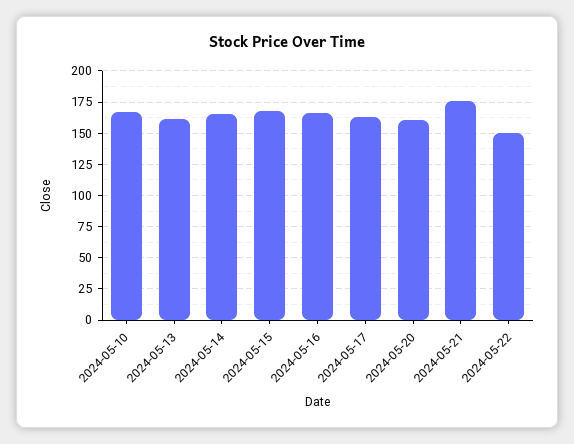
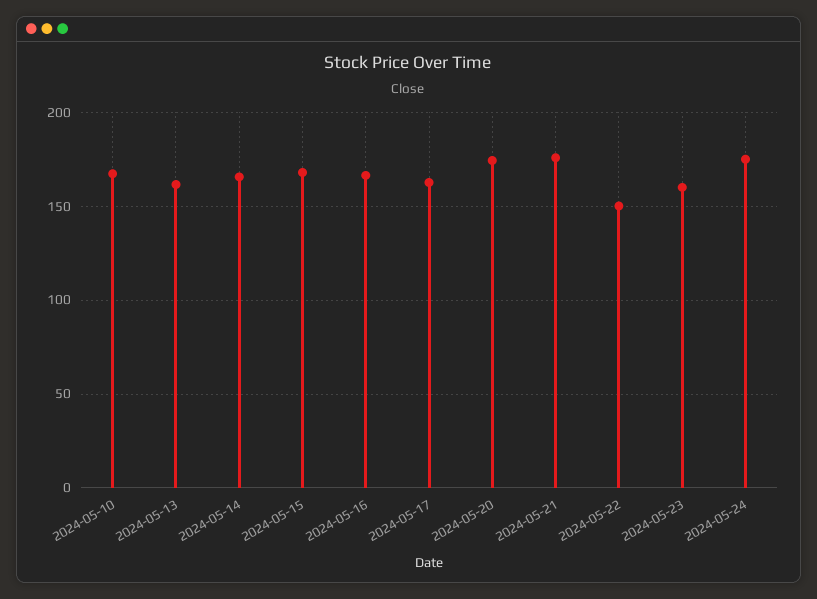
2024-05-20: 160 -> 175
2024-05-23: none -> 160
2024-05-24: none -> 175

